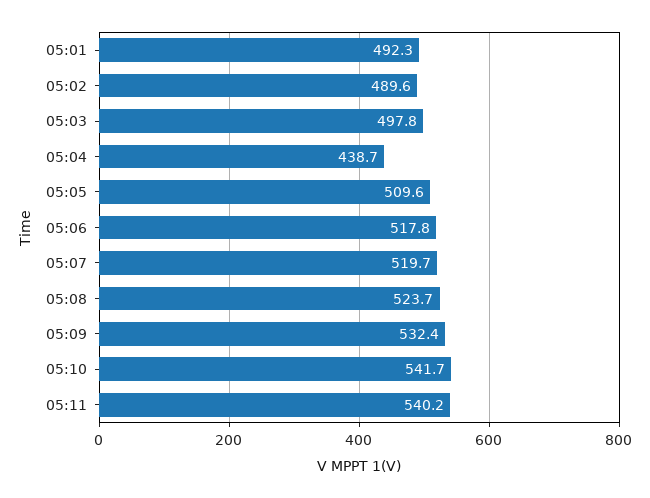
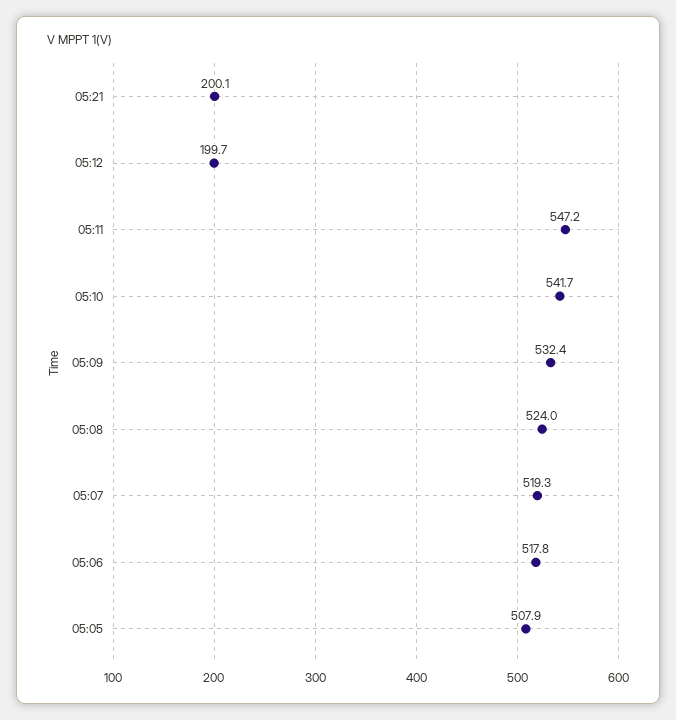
05:01: 492.3 -> none
05:02: 489.6 -> none
05:03: 497.8 -> none
05:04: 438.7 -> none
05:05: 509.6 -> 507.9
05:07: 519.7 -> 519.3
05:08: 523.7 -> 524
05:11: 540.2 -> 547.2
05:21: none -> 200.1
05:12: none -> 199.7

